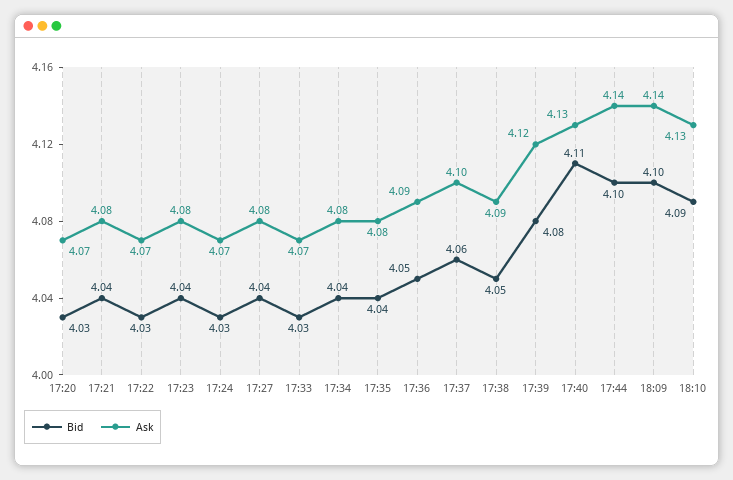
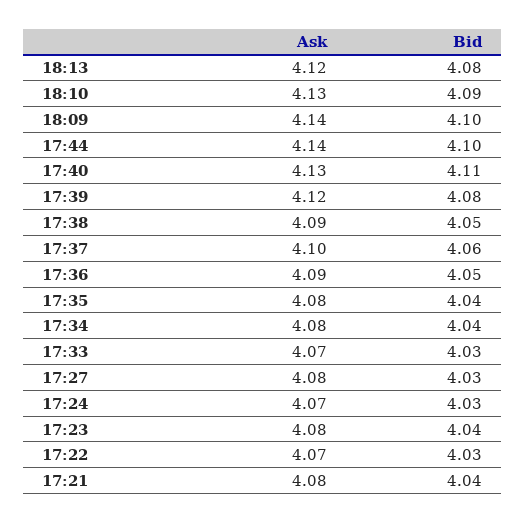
Bid, 17:20: 4.03 -> none
Ask, 17:20: 4.07 -> none
Bid, 17:27: 4.04 -> 4.03
Ask, 18:13: none -> 4.12
Bid, 18:13: none -> 4.08

